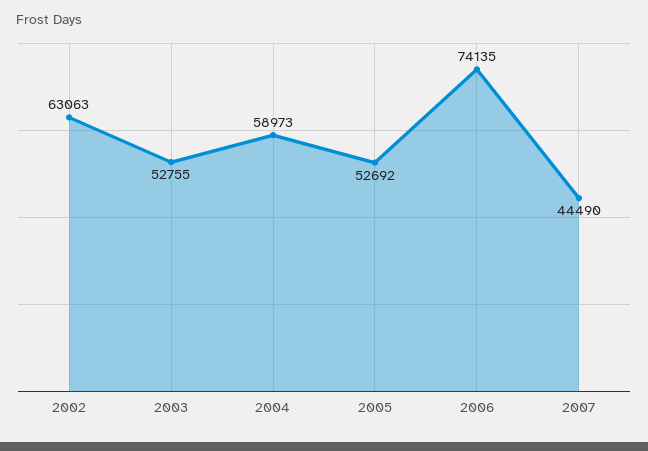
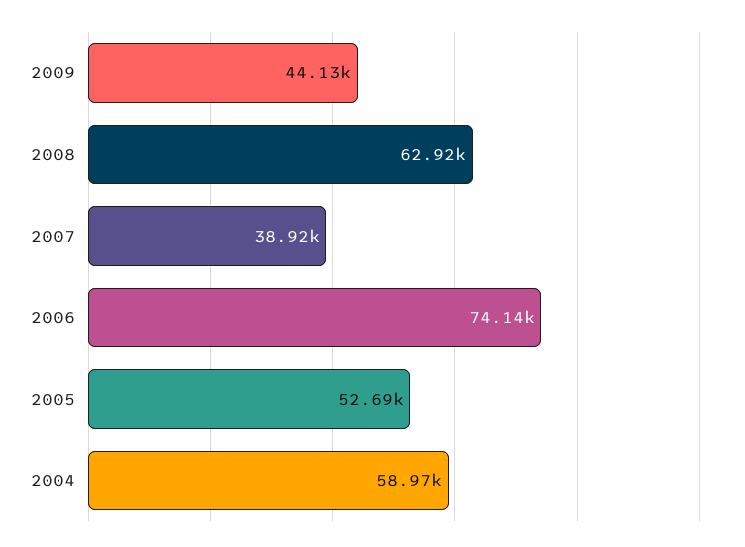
2002: 63063 -> none
2003: 52755 -> none
2007: 44490 -> 38920
2009: none -> 44130
2008: none -> 62920

